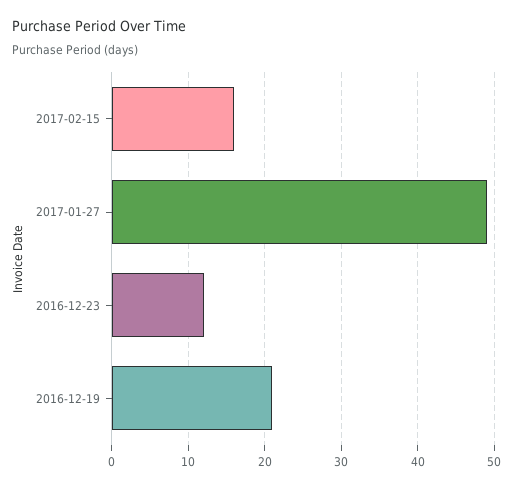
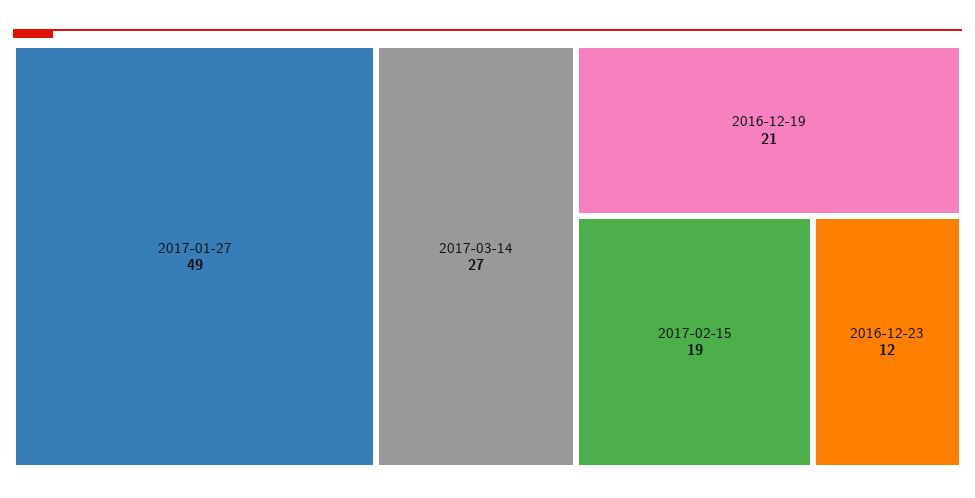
2017-02-15: 16 -> 19
2017-03-14: none -> 27

